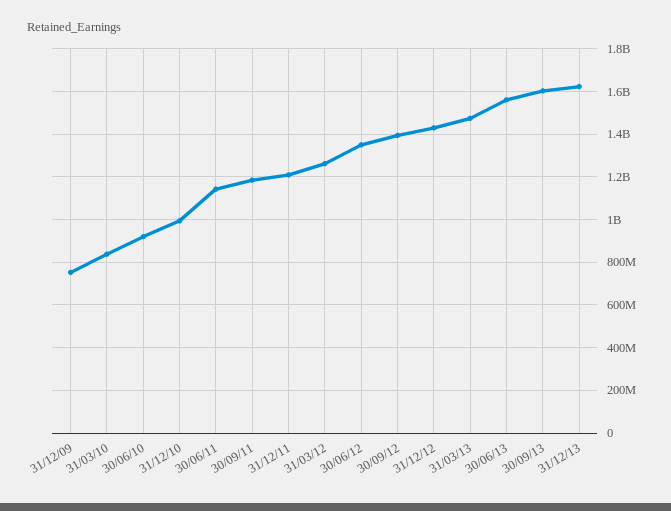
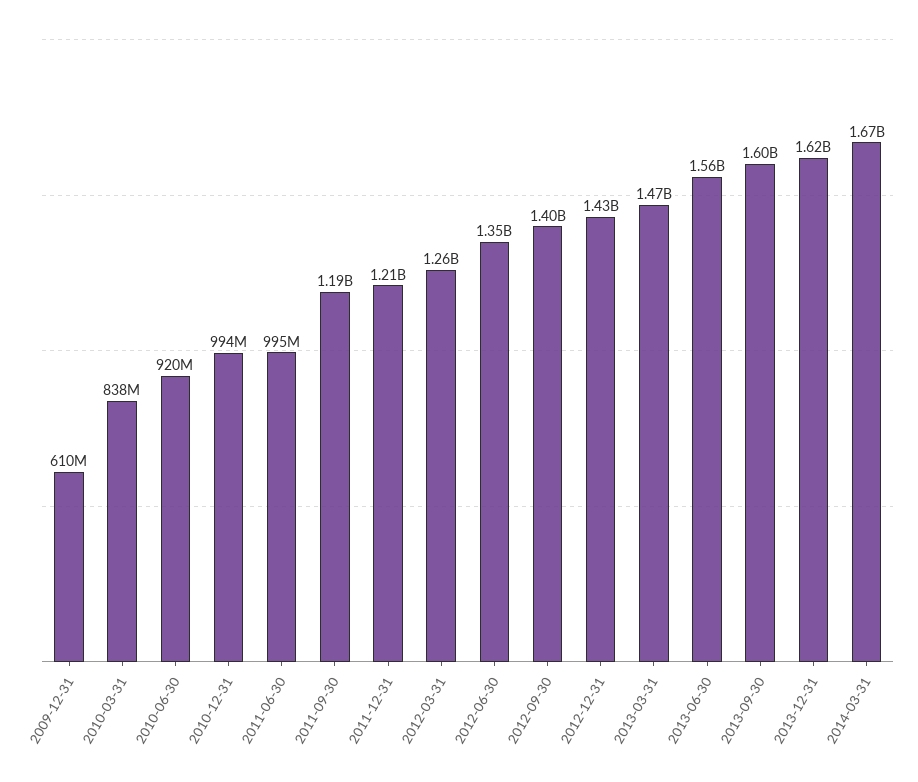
31/12/09: 750000000 -> 610000000
30/06/11: 1150000000 -> 995000000
2014-03-31: none -> 1670000000

